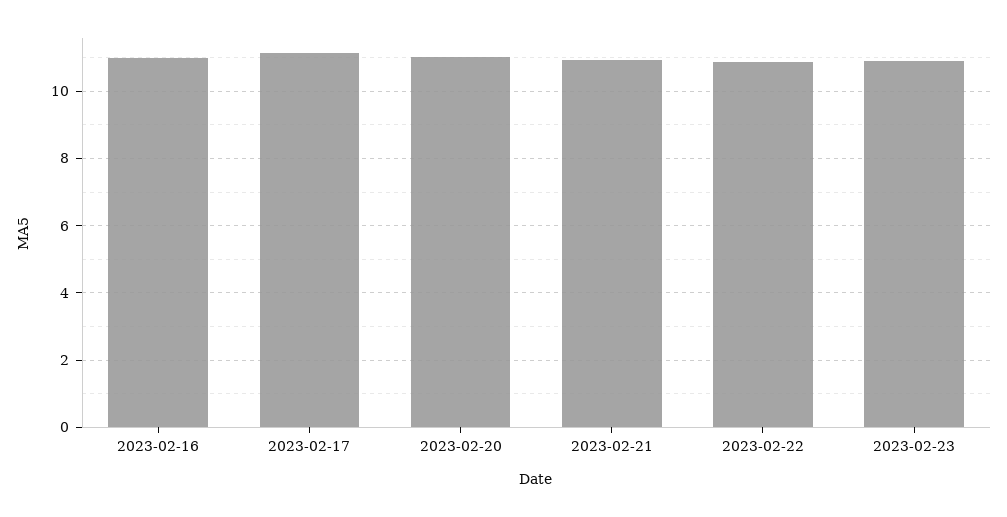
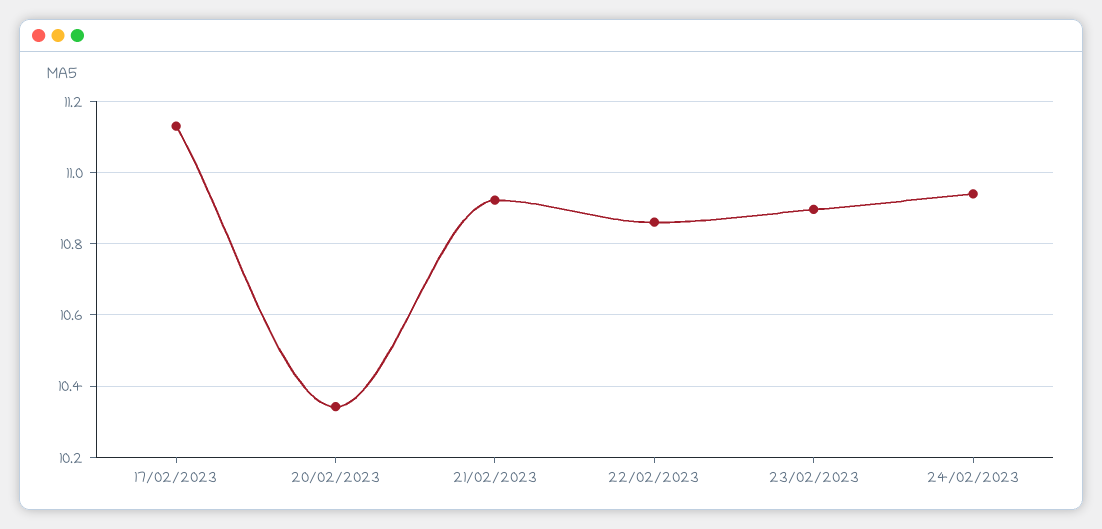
2023-02-16: 11 -> none
2023-02-20: 11 -> 10.34
24/02/2023: none -> 10.94

